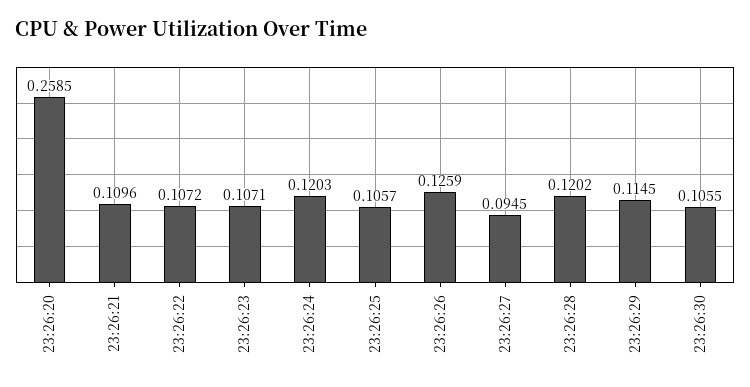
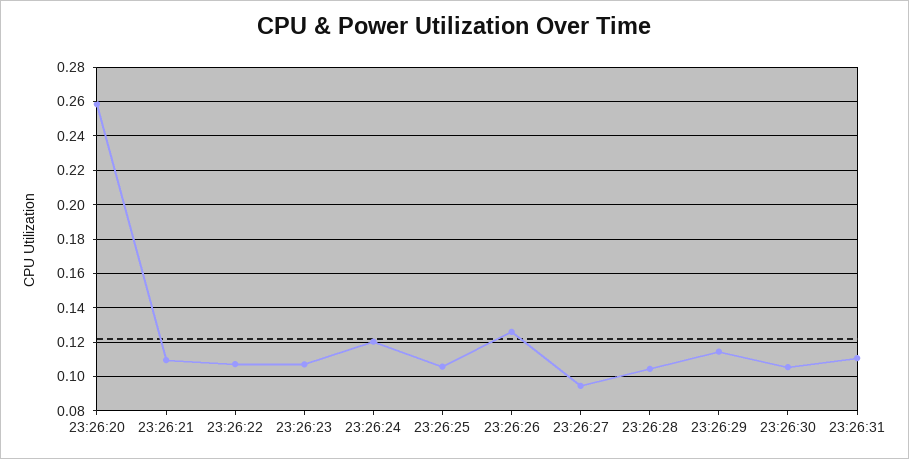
23:26:28: 0.1202 -> 0.105
23:26:31: none -> 0.11

